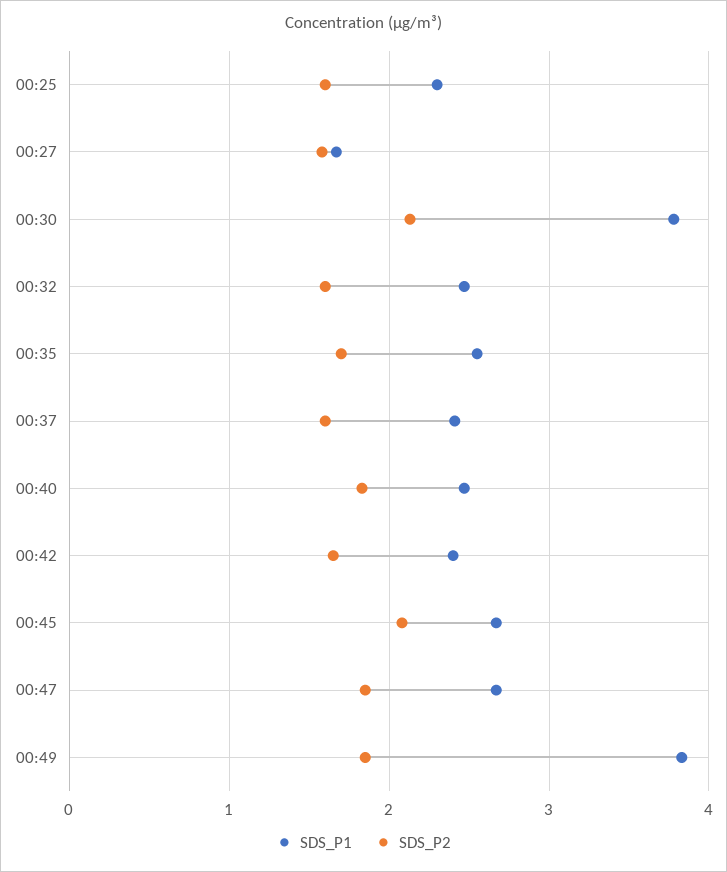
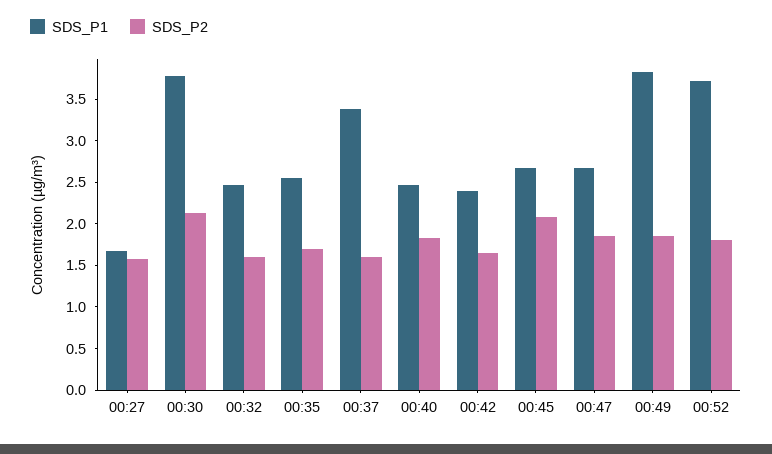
SDS_P1, 00:25: 2.3 -> none
SDS_P2, 00:25: 1.6 -> none
SDS_P1, 00:37: 2.4 -> 3.4
SDS_P1, 00:52: none -> 3.7
SDS_P2, 00:52: none -> 1.8

